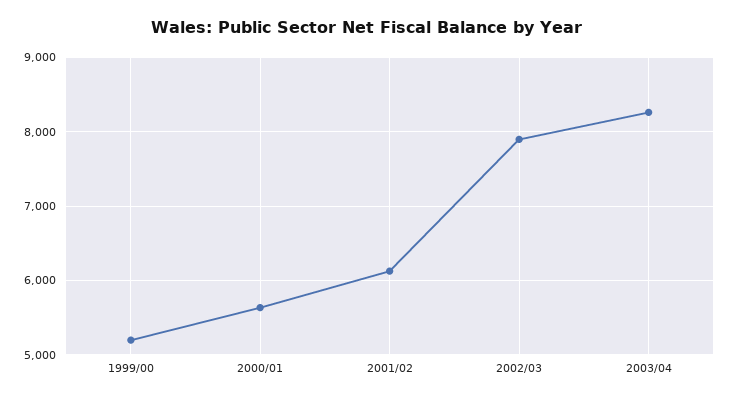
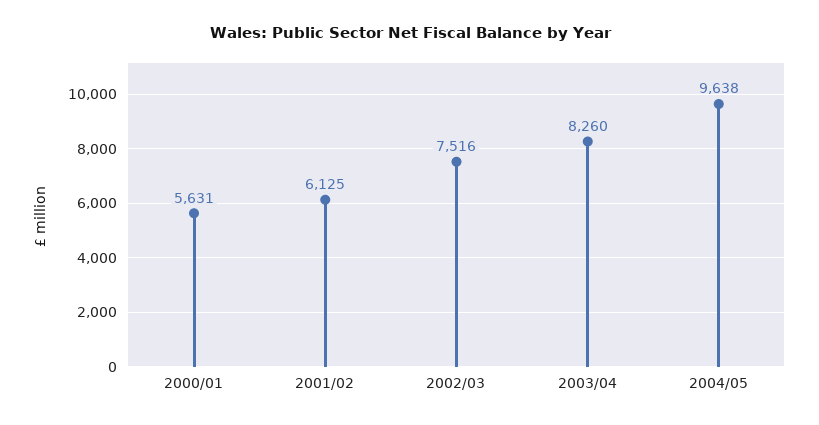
1999/00: 5200 -> none
2002/03: 7900 -> 7516
2004/05: none -> 9638

